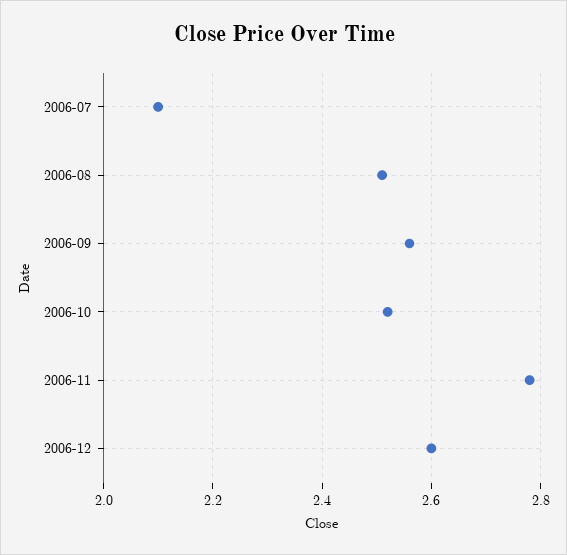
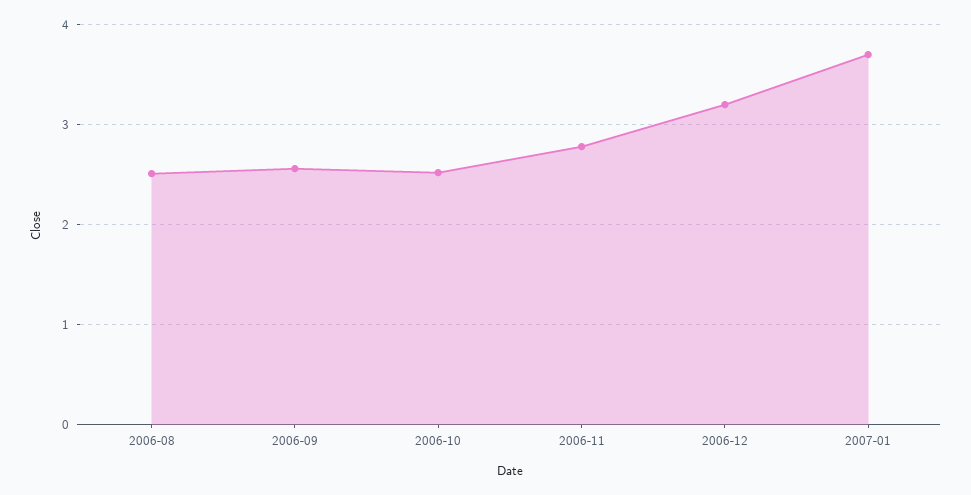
2006-07: 2.1 -> none
2006-12: 2.6 -> 3.2
2007-01: none -> 3.7

